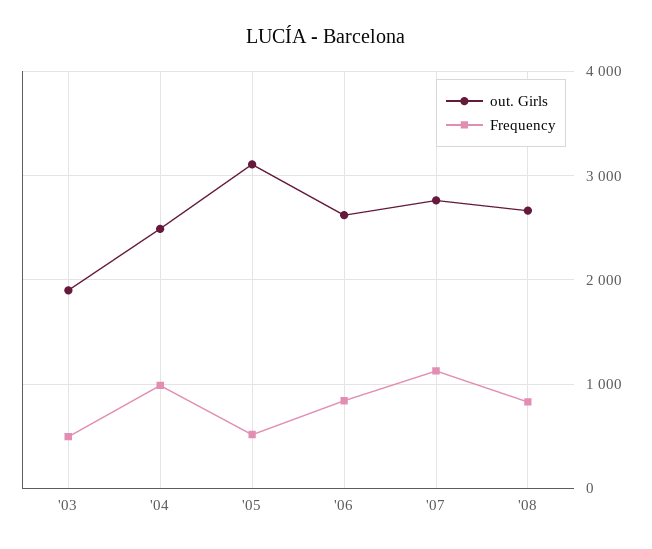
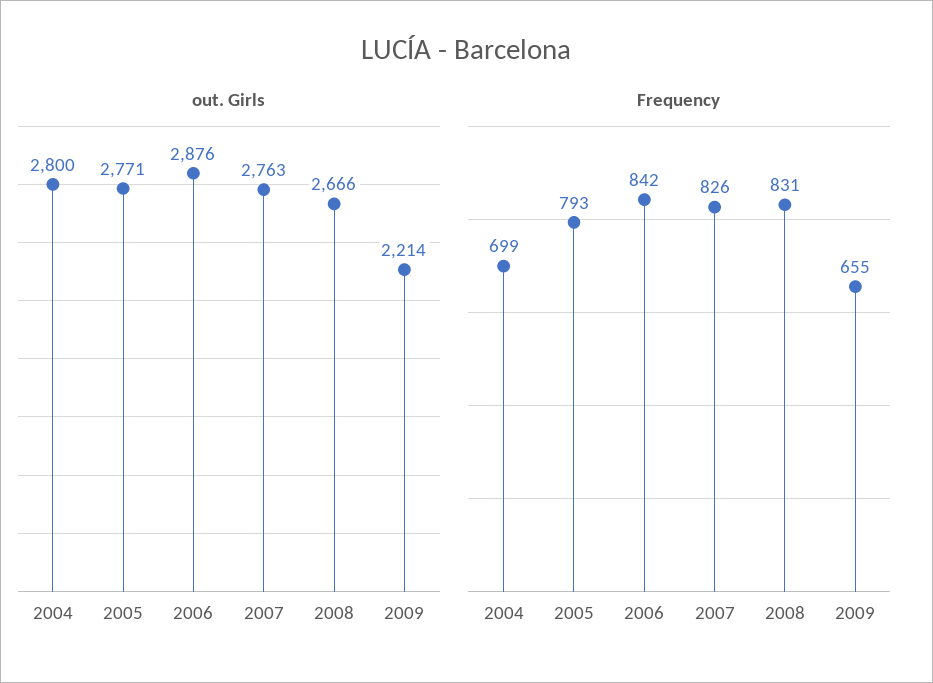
out. Girls, '03: 1900 -> none
Frequency, '03: 500 -> none
out. Girls, '04: 2500 -> 2800
Frequency, '04: 1000 -> 699
out. Girls, '05: 3100 -> 2771
Frequency, '05: 500 -> 793
out. Girls, '06: 2600 -> 2876
Frequency, '07: 1100 -> 826
out. Girls, 2009: none -> 2214
Frequency, 2009: none -> 655

